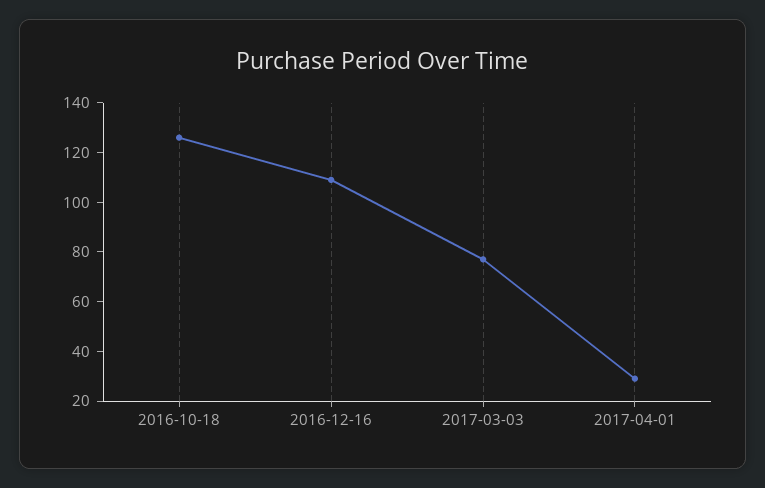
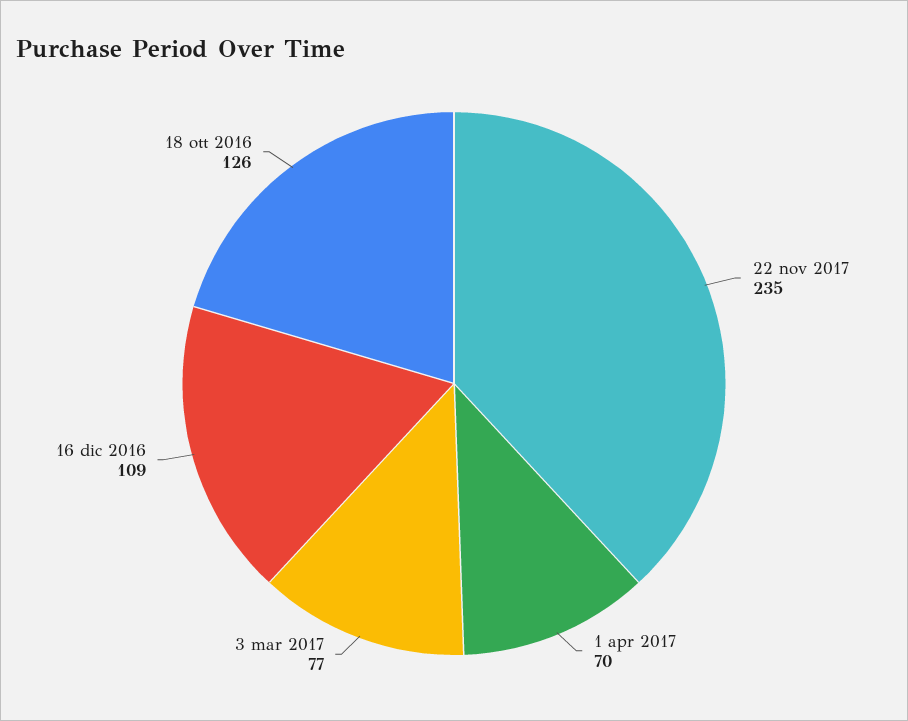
2017-04-01: 30 -> 70
22 nov 2017: none -> 235

